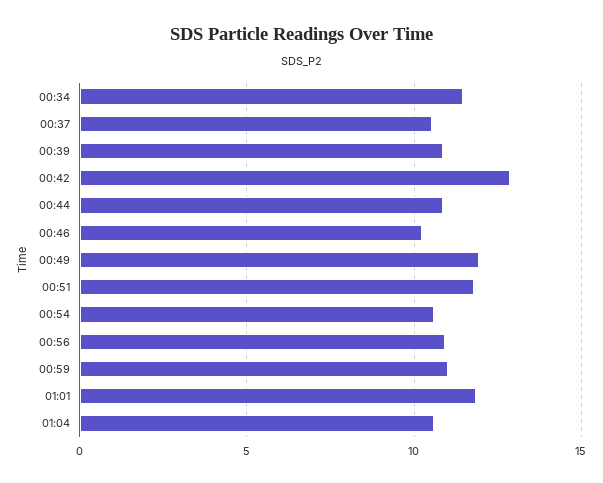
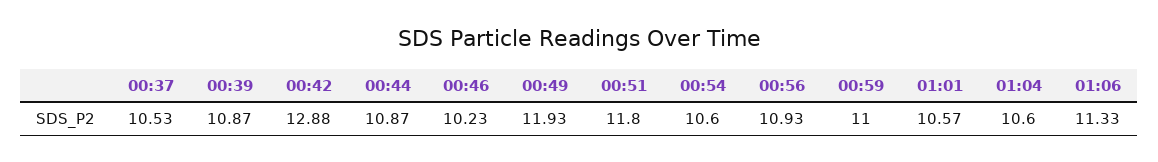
00:34: 11.5 -> none
01:01: 12 -> 10.57
01:06: none -> 11.33

